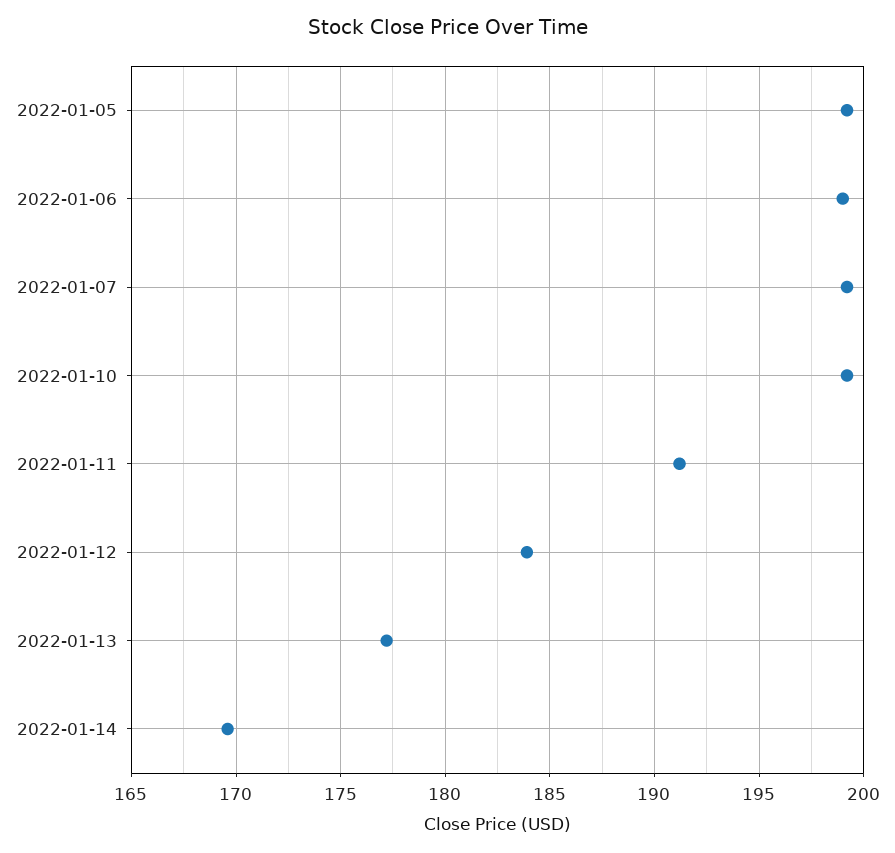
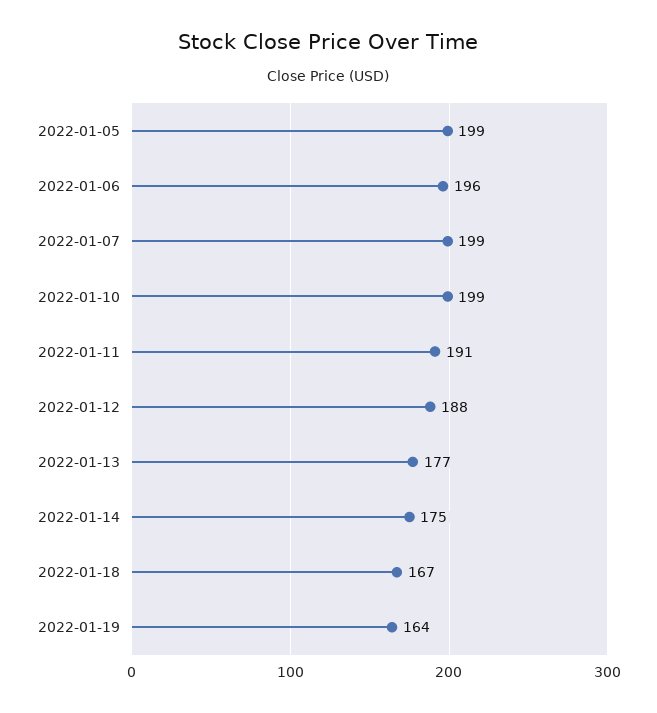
2022-01-06: 199 -> 196
2022-01-12: 184 -> 188
2022-01-14: 169.5 -> 175
2022-01-18: none -> 167
2022-01-19: none -> 164

